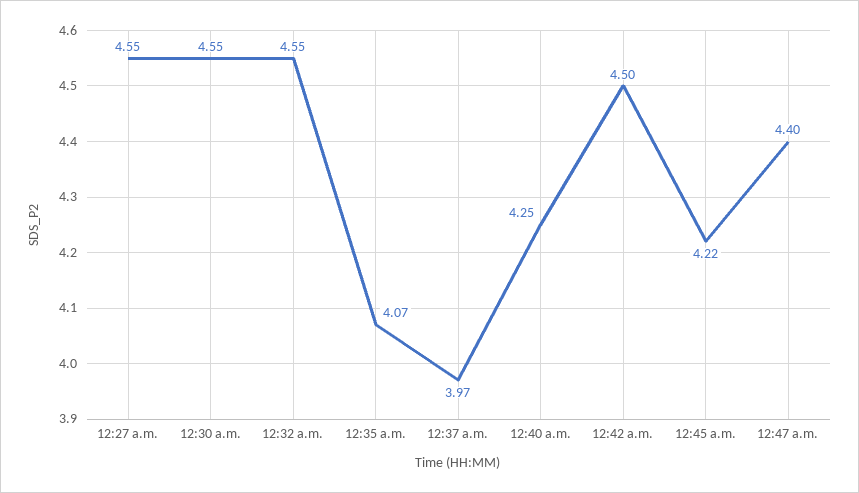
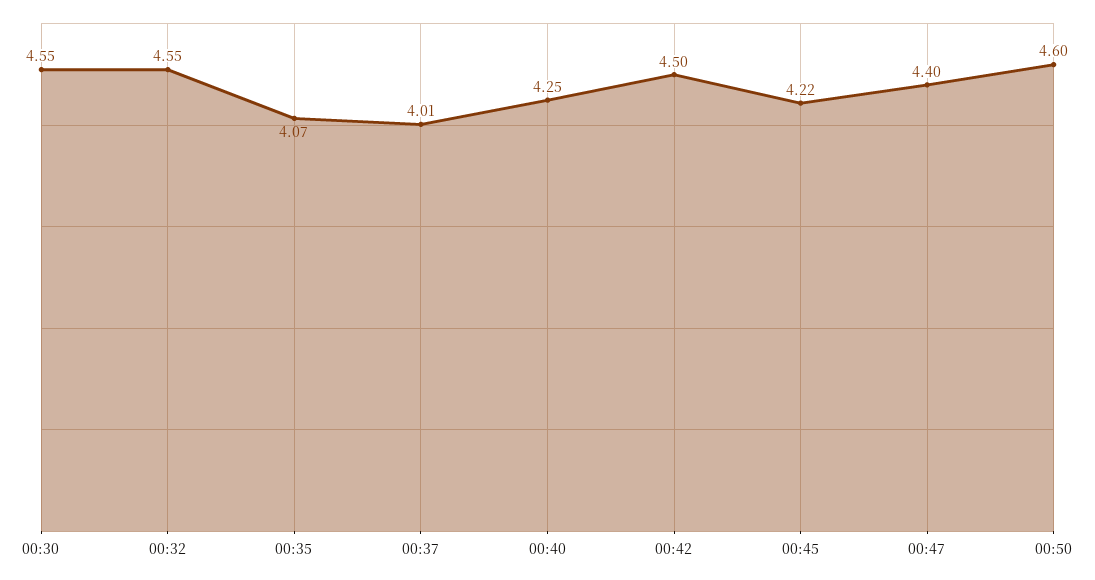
12:27 a.m.: 4.55 -> none
12:37 a.m.: 3.97 -> 4.01
00:50: none -> 4.6

